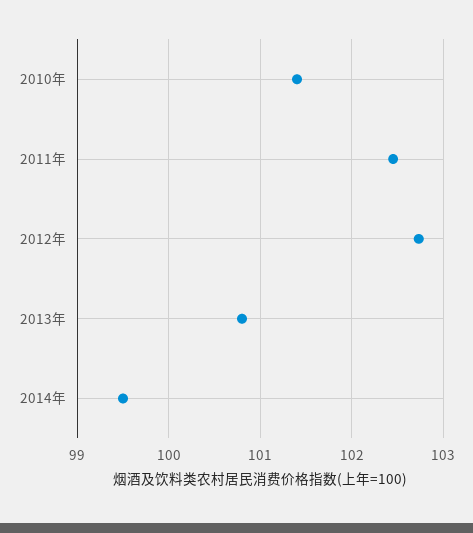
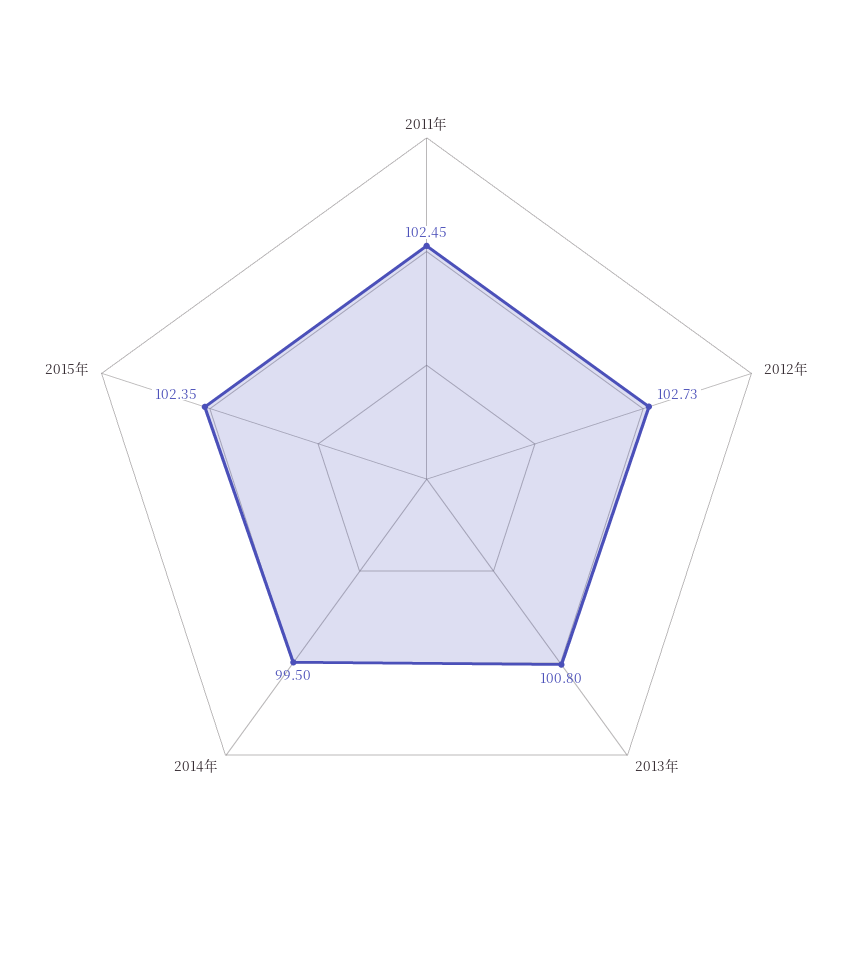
2010年: 101.4 -> none
2015年: none -> 102.35

